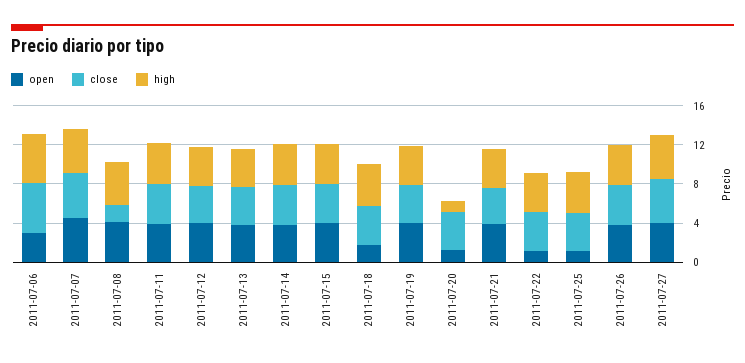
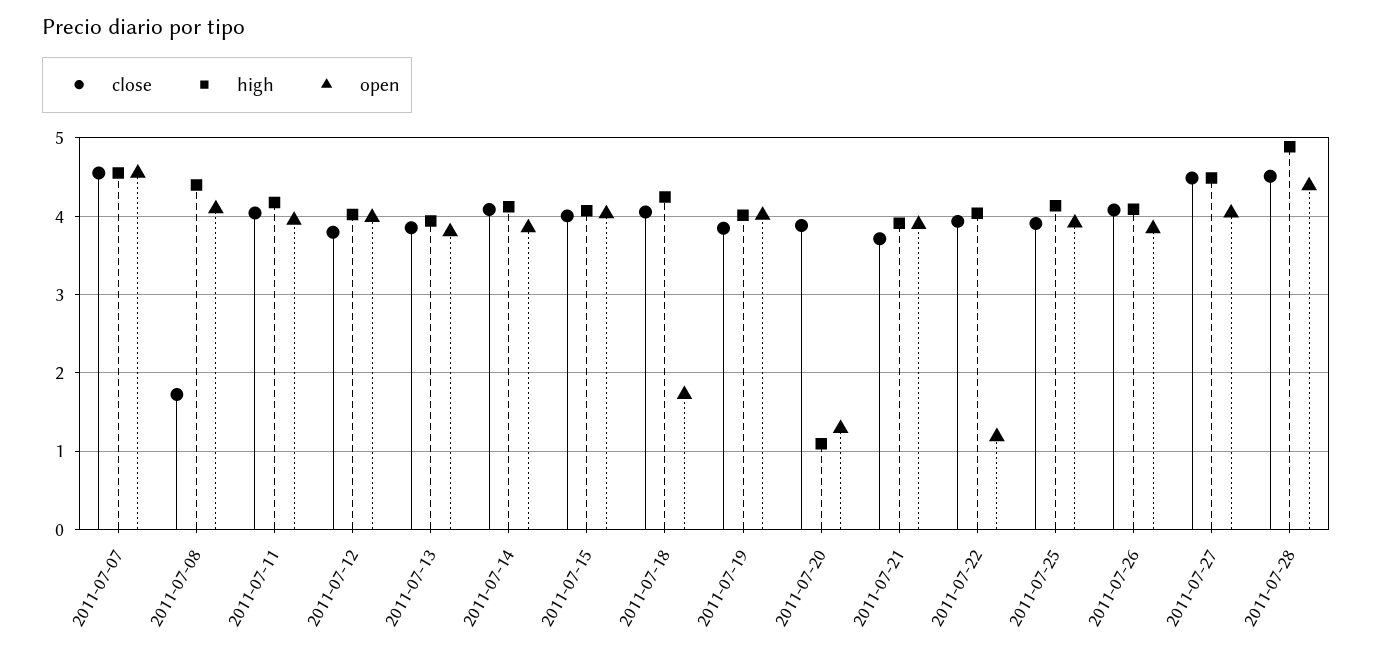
open, 2011-07-06: 3 -> none
close, 2011-07-06: 5 -> none
high, 2011-07-06: 5 -> none
open, 2011-07-25: 1 -> 3.9
close, 2011-07-28: none -> 4.5
high, 2011-07-28: none -> 4.9
open, 2011-07-28: none -> 4.4

